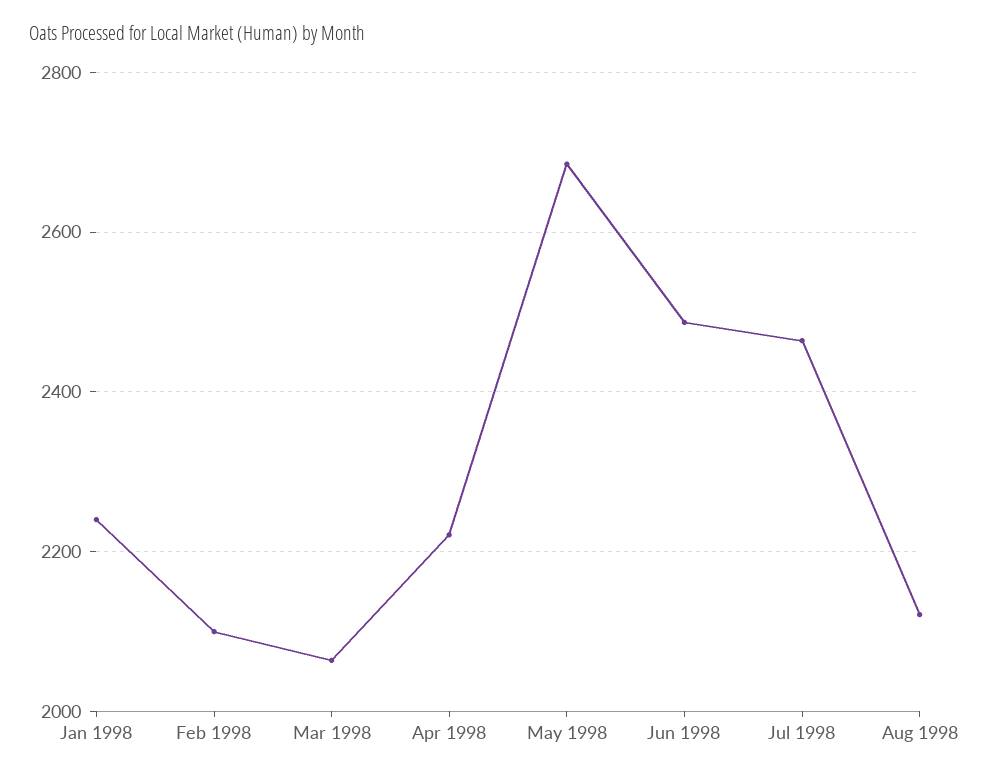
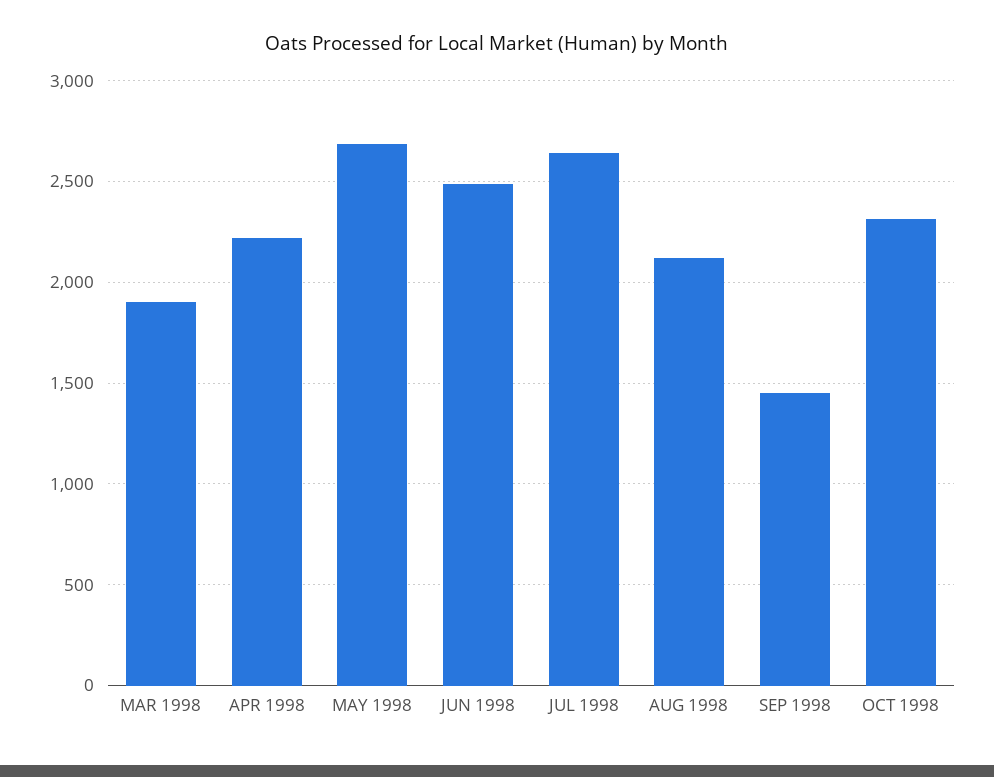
Jan 1998: 2240 -> none
Feb 1998: 2100 -> none
Mar 1998: 2060 -> 1900
Jul 1998: 2460 -> 2650
SEP 1998: none -> 1450
OCT 1998: none -> 2300

